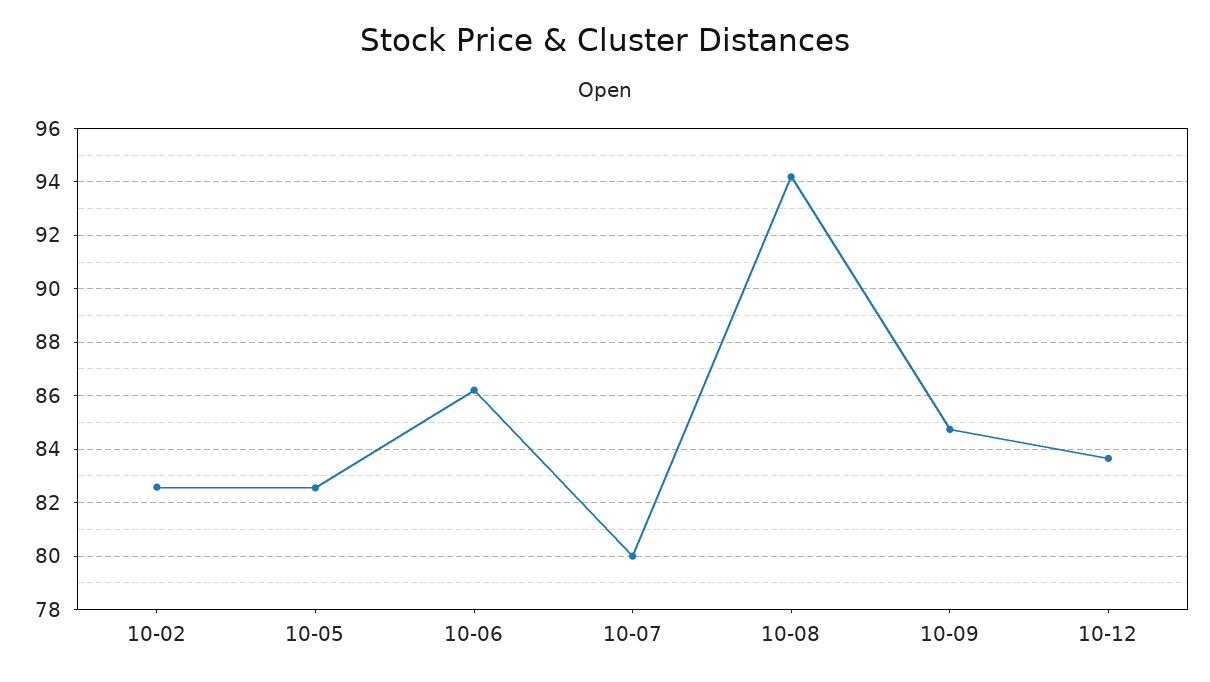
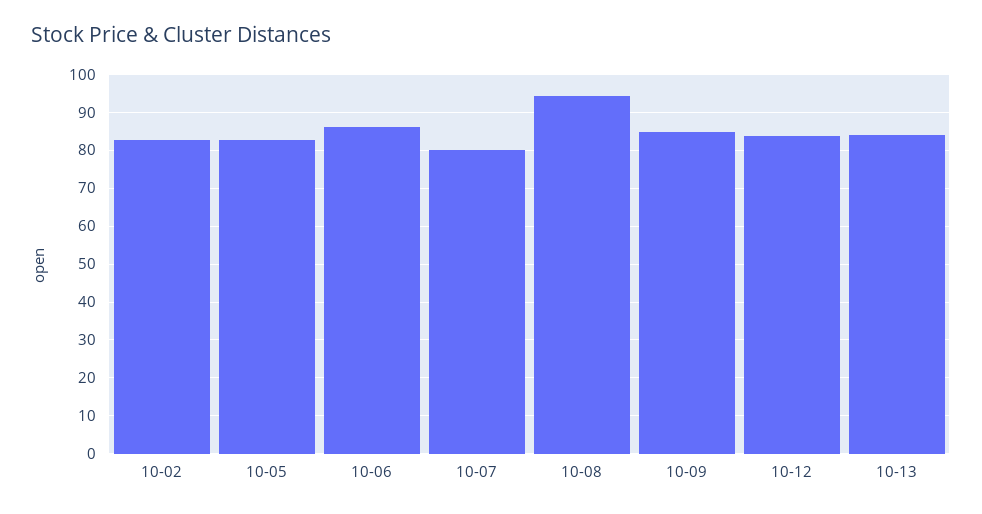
10-13: none -> 84

